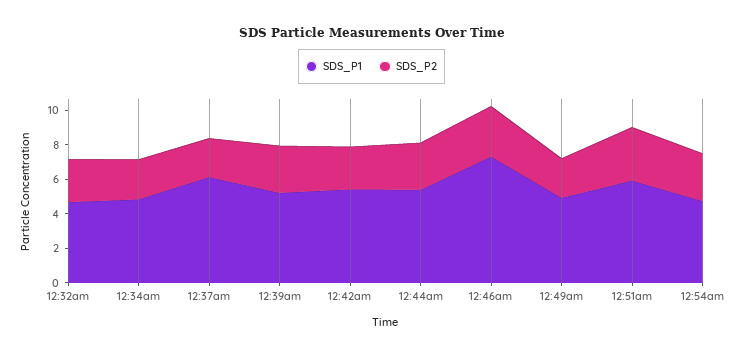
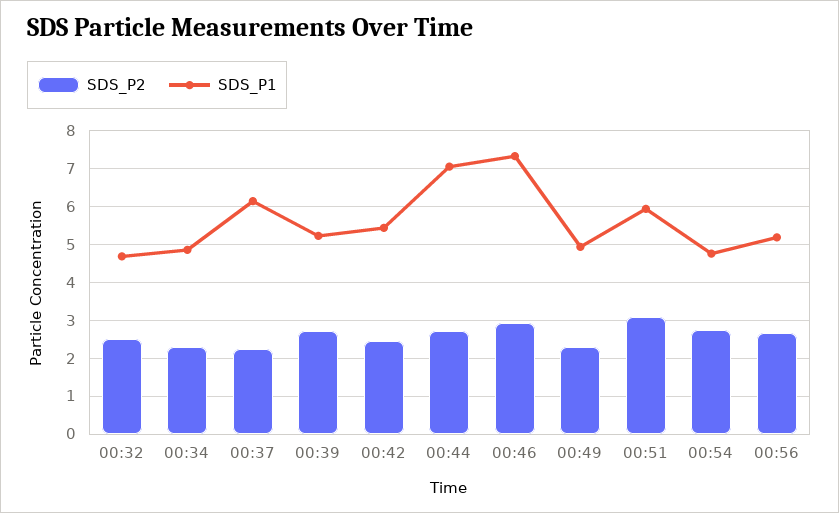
SDS_P1, 12:44am: 5.5 -> 7
SDS_P2, 00:56: none -> 2.6
SDS_P1, 00:56: none -> 5.2

